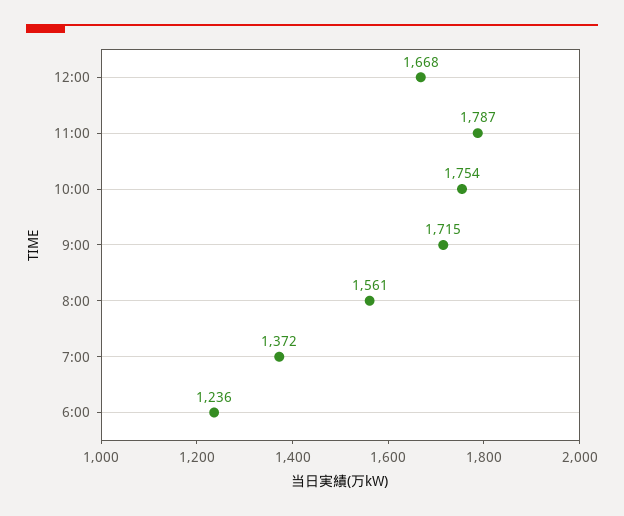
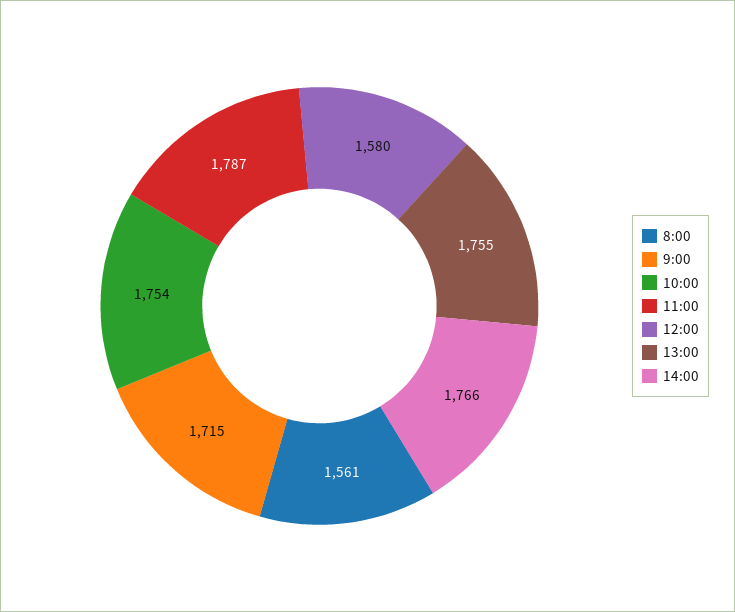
12:00: 1668 -> 1580
7:00: 1372 -> none
6:00: 1236 -> none
13:00: none -> 1755
14:00: none -> 1766

